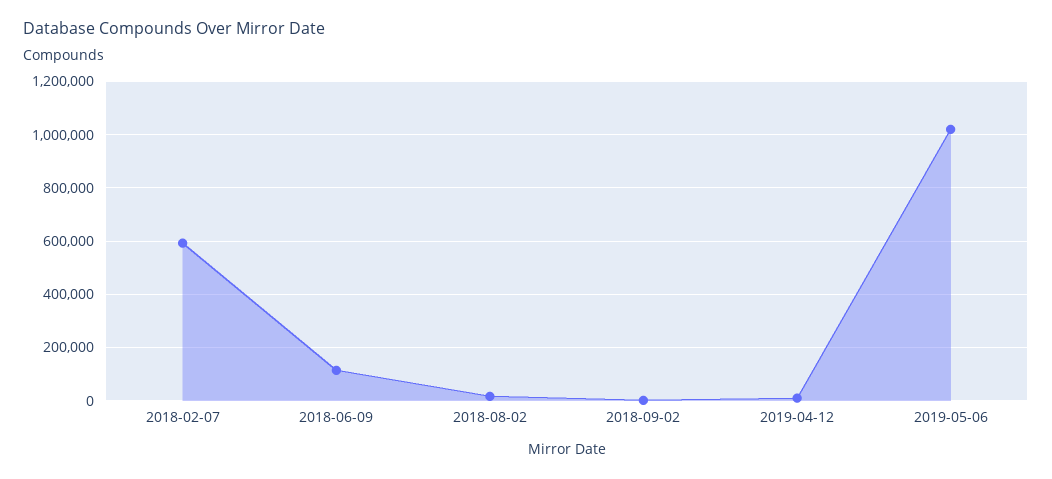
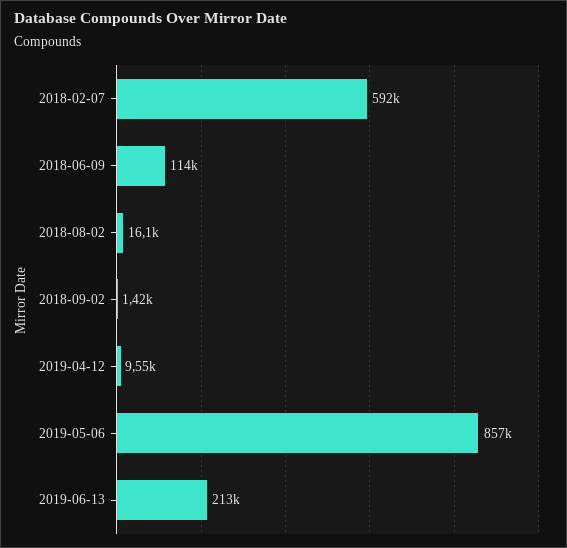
2019-05-06: 1025000 -> 857000
2019-06-13: none -> 213000

